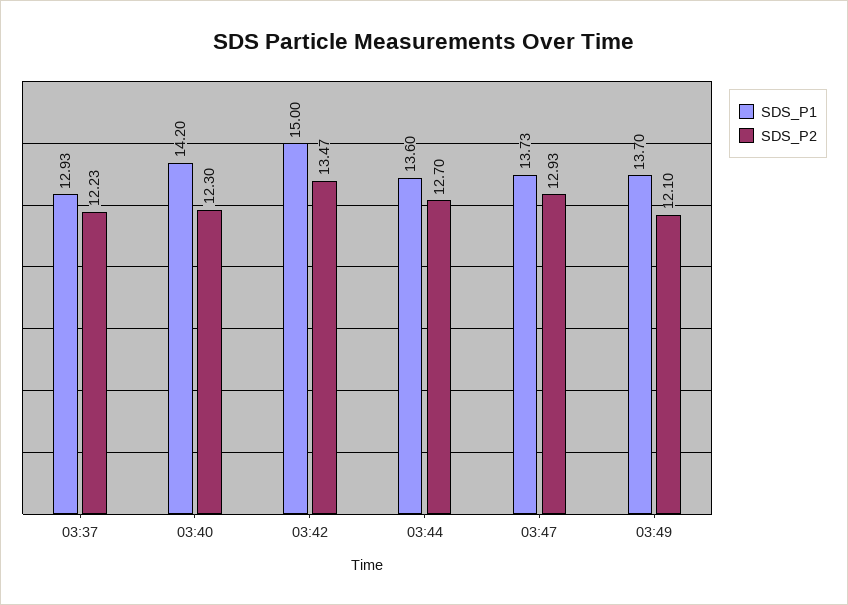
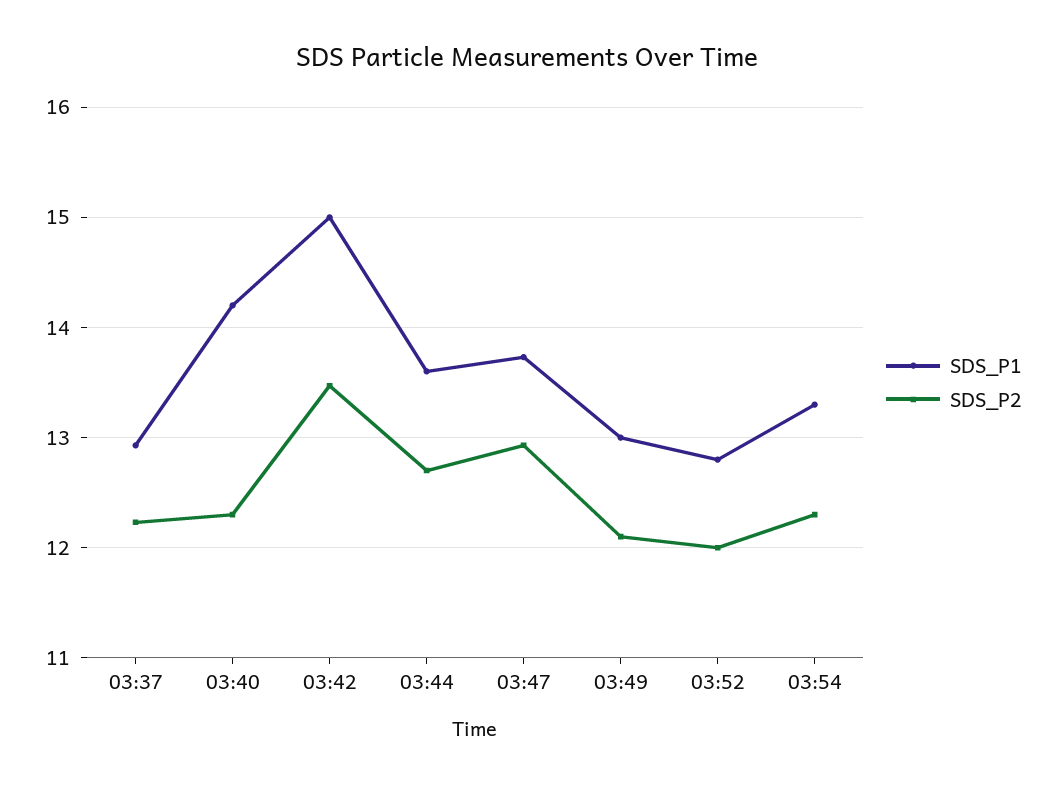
SDS_P1, 03:49: 13.7 -> 13
SDS_P1, 03:52: none -> 12.8
SDS_P2, 03:52: none -> 12
SDS_P1, 03:54: none -> 13.3
SDS_P2, 03:54: none -> 12.3

